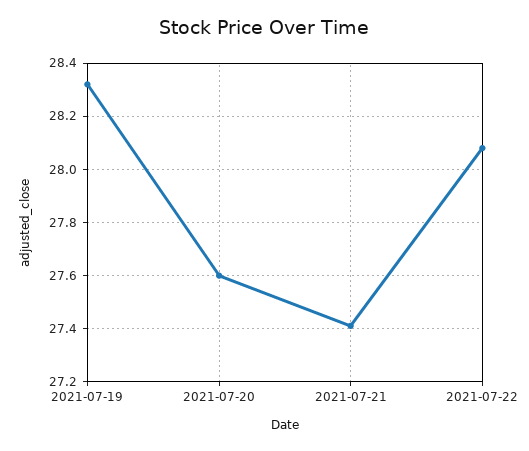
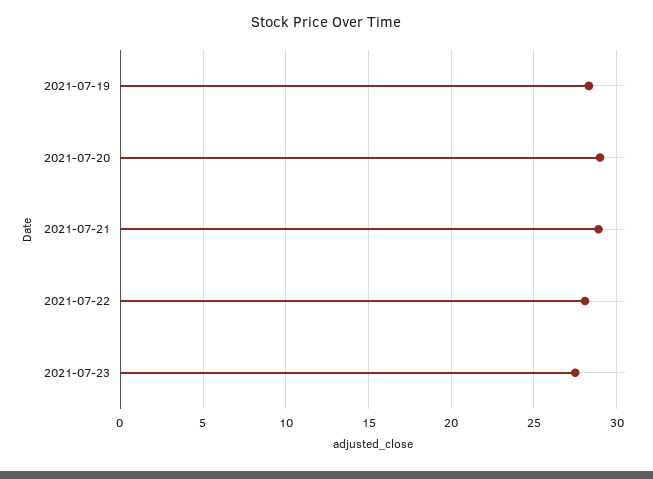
2021-07-20: 27.6 -> 29
2021-07-21: 27.4 -> 29
2021-07-23: none -> 27.5

